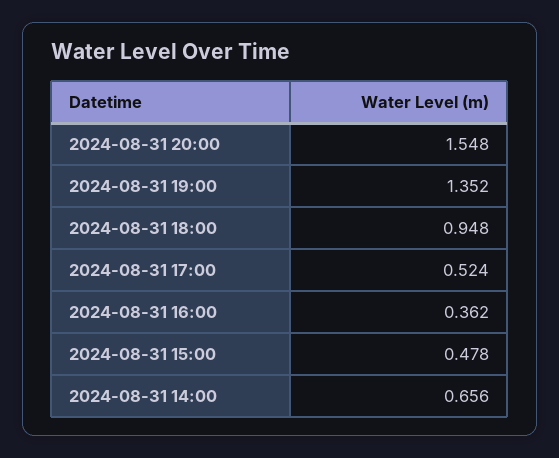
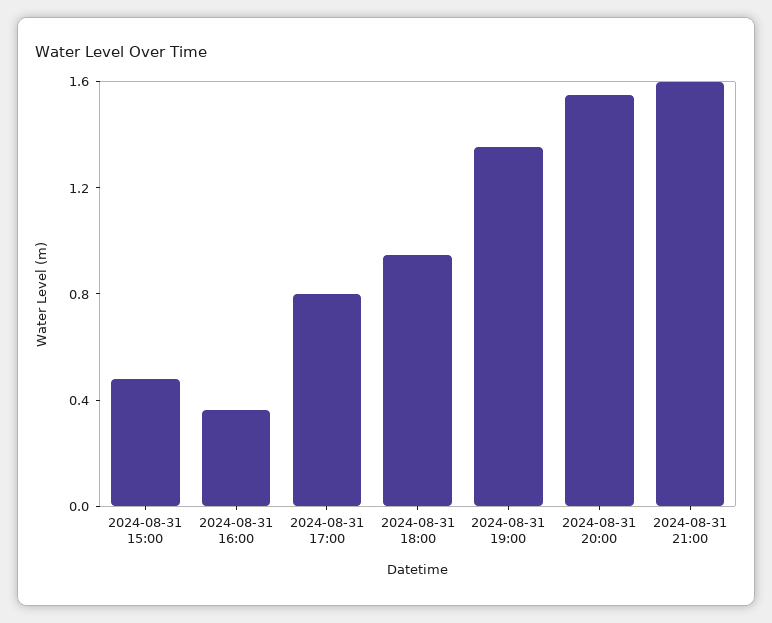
2024-08-31 17:00: 0.524 -> 0.8
2024-08-31 14:00: 0.656 -> none
2024-08-31 21:00: none -> 1.6

